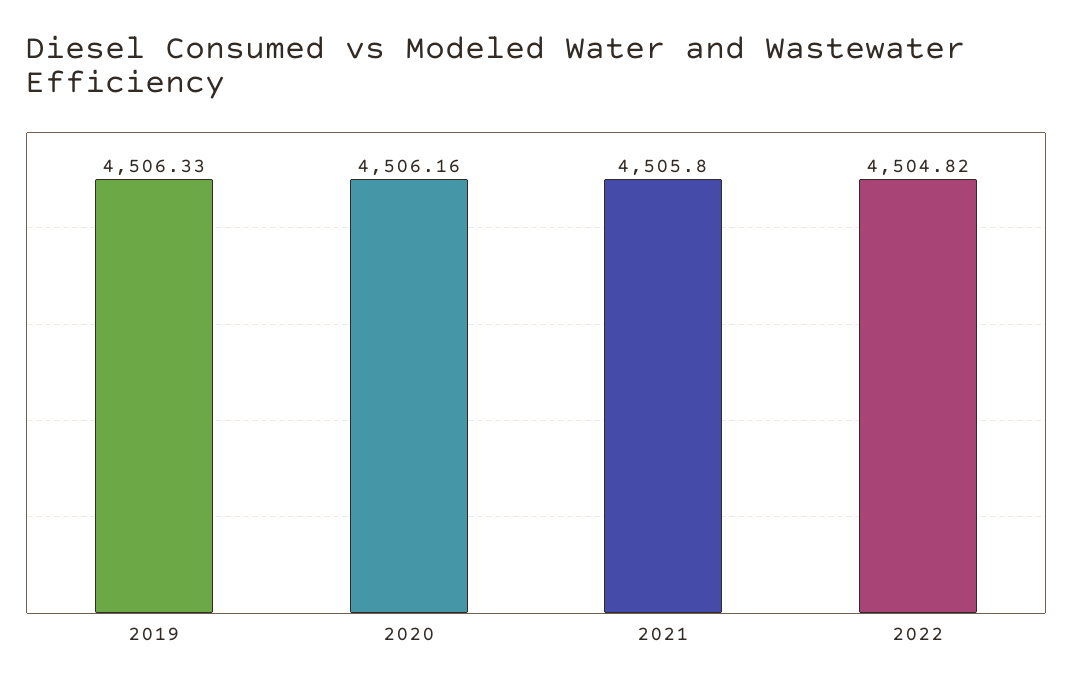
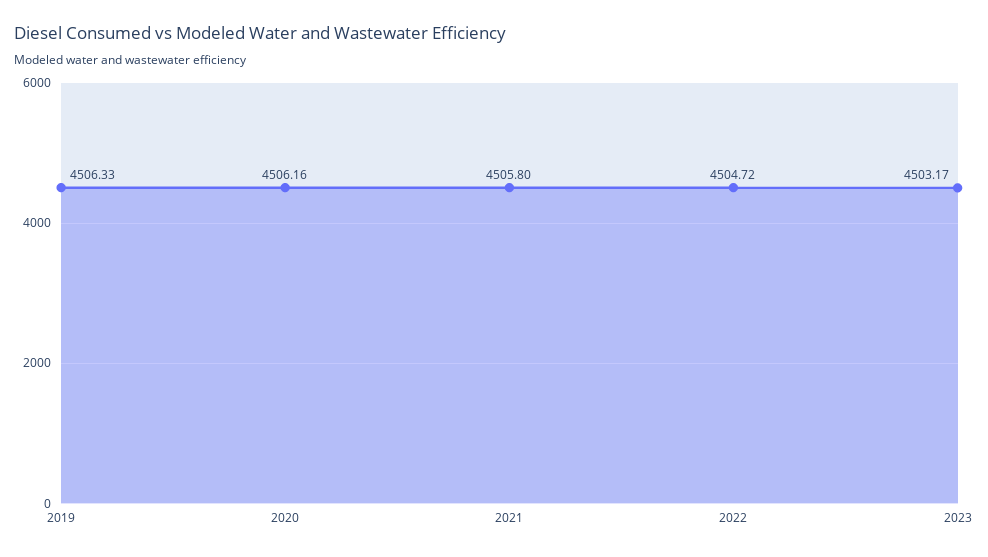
2022: 4504.82 -> 4504.72
2023: none -> 4503.17

